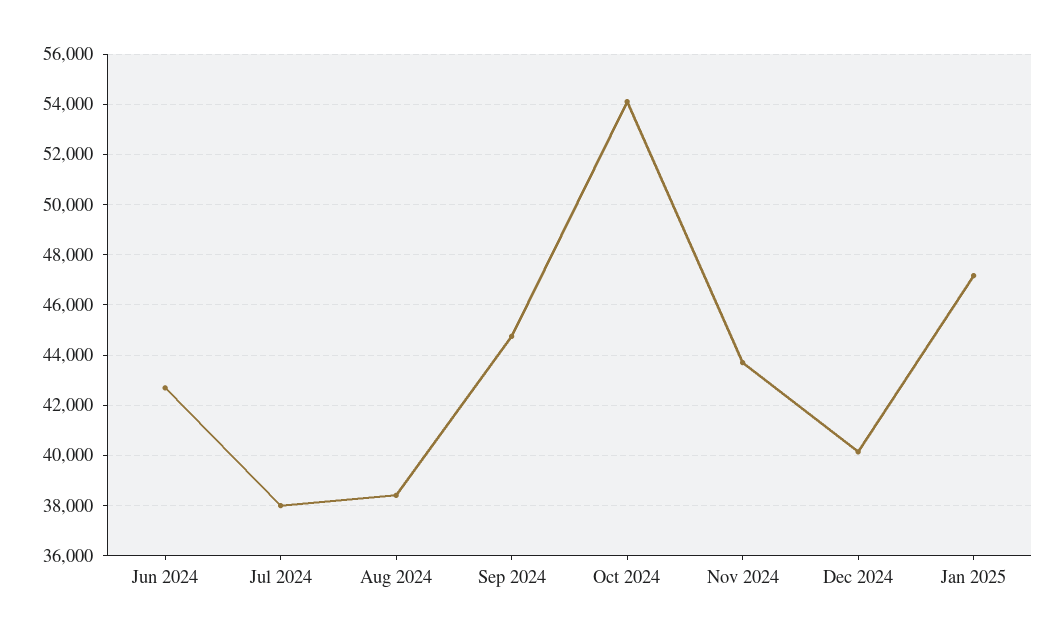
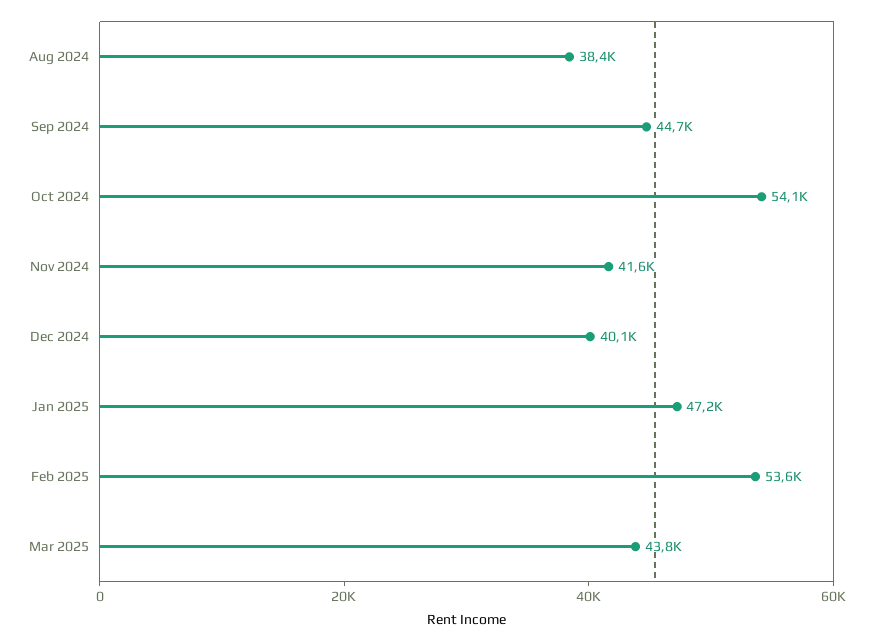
Jun 2024: 42750 -> none
Jul 2024: 38000 -> none
Nov 2024: 43750 -> 41600
Feb 2025: none -> 53600
Mar 2025: none -> 43800

